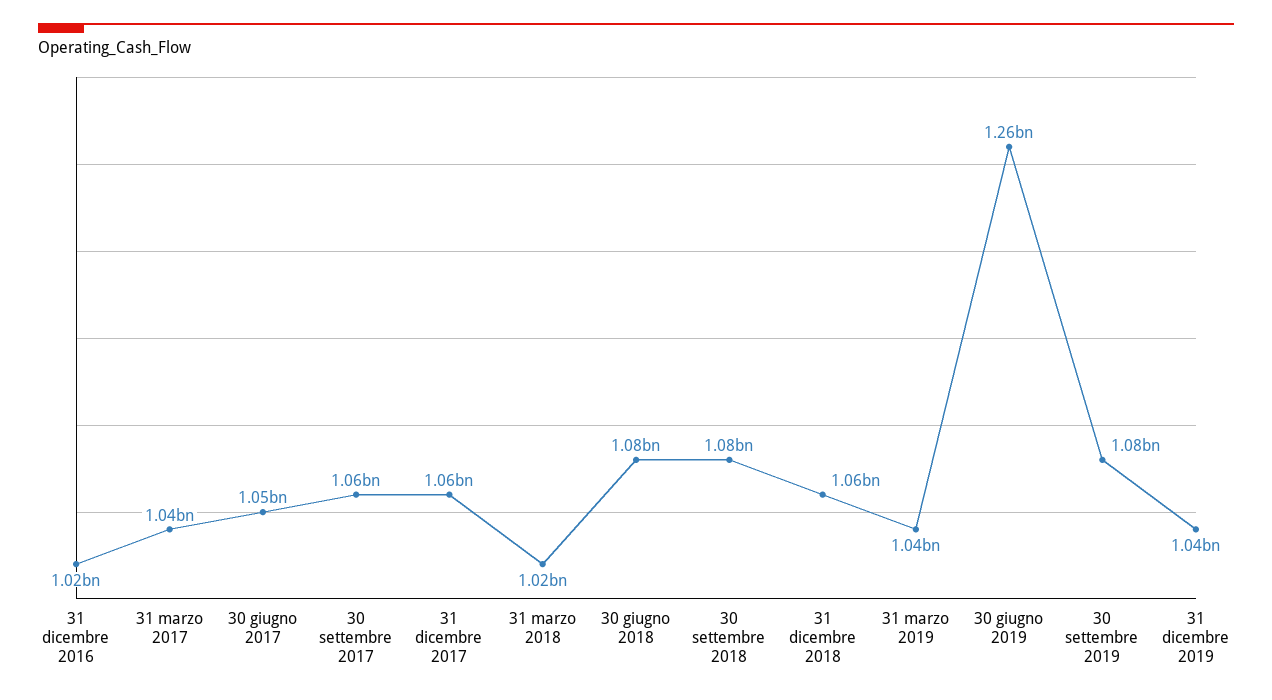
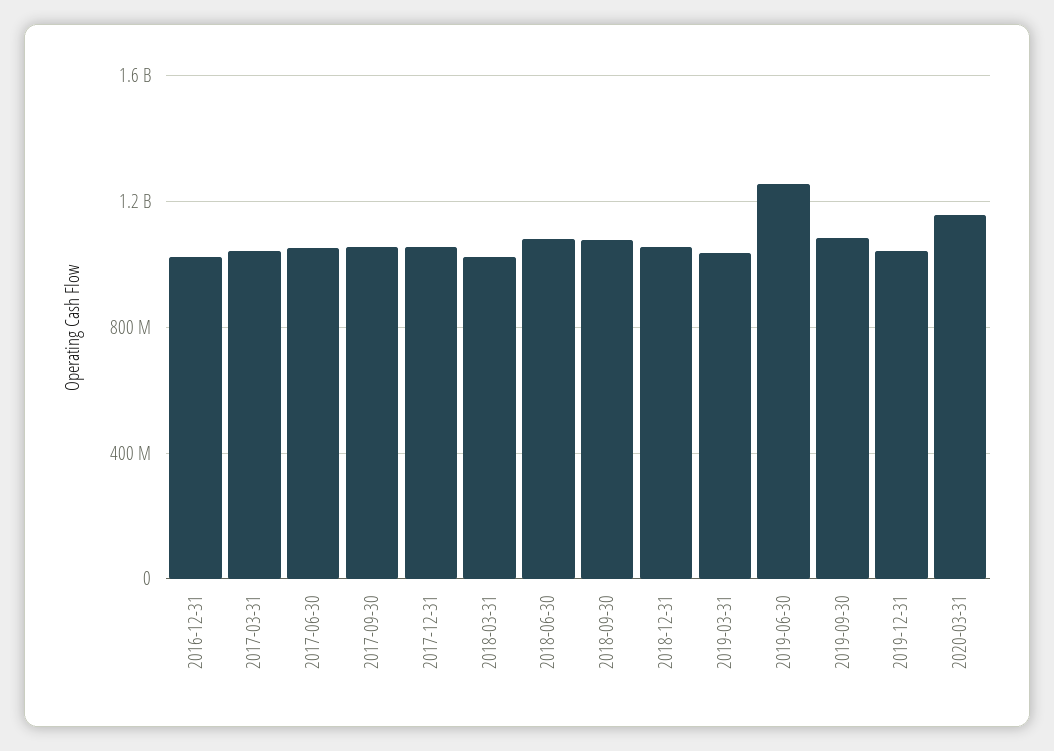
2020-03-31: none -> 1150000000

